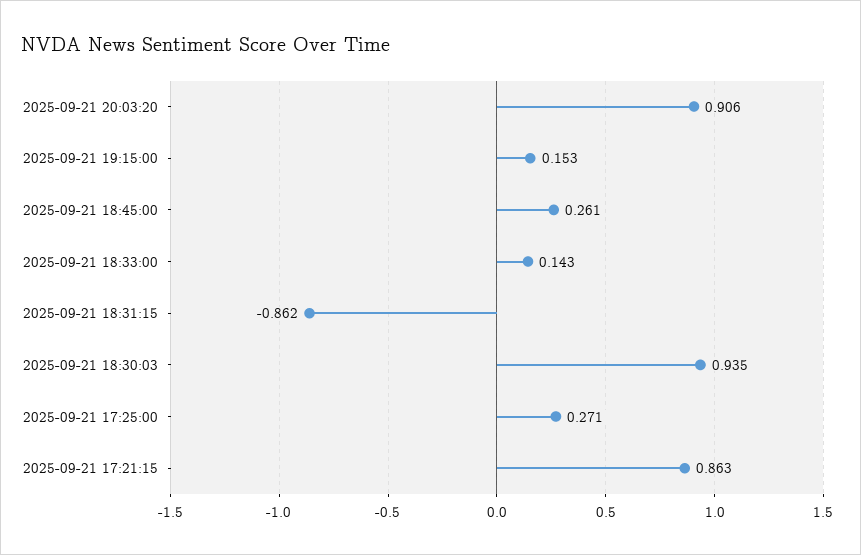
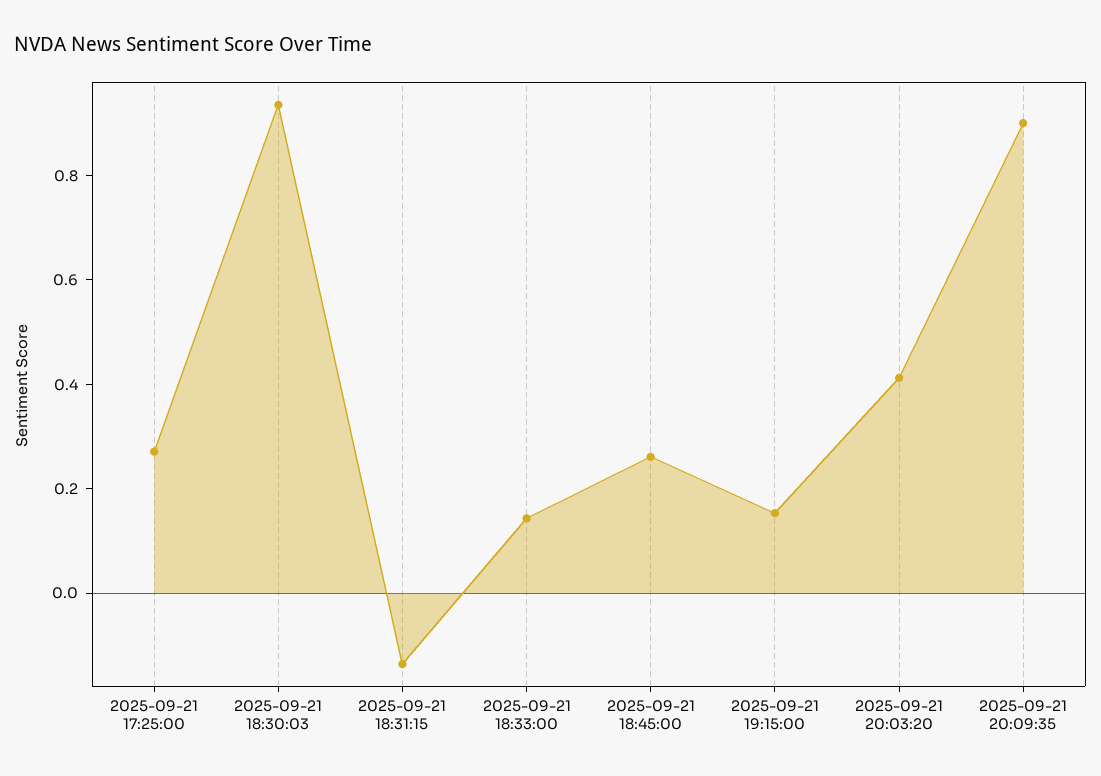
2025-09-21 20:03:20: 0.906 -> 0.4
2025-09-21 18:31:15: -0.862 -> -0.15
2025-09-21 17:21:15: 0.863 -> none
2025-09-21 20:09:35: none -> 0.9

